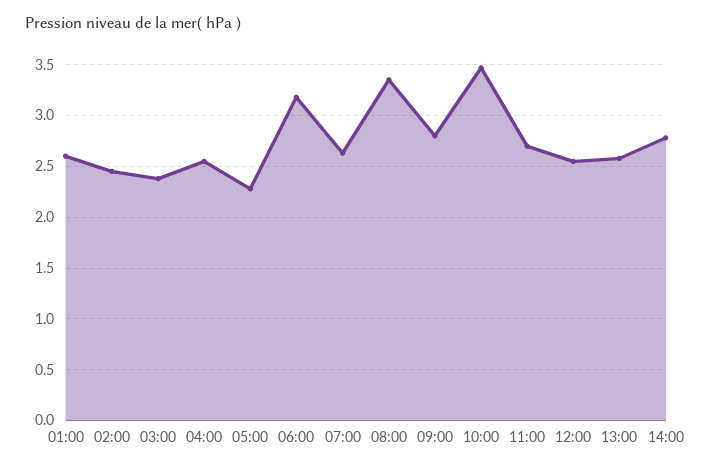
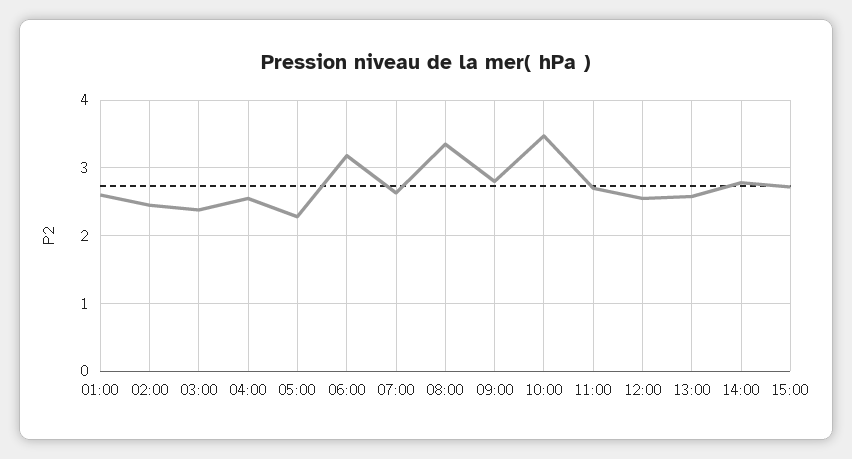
15:00: none -> 2.7

